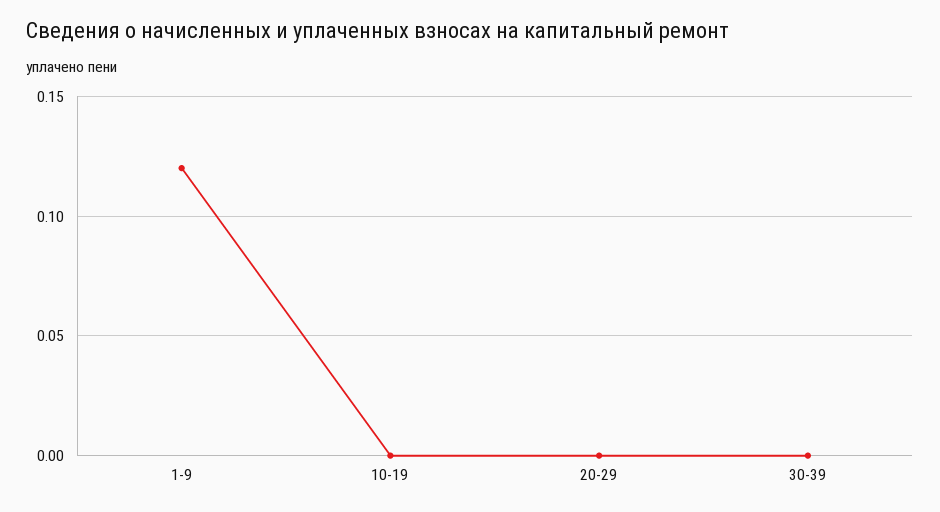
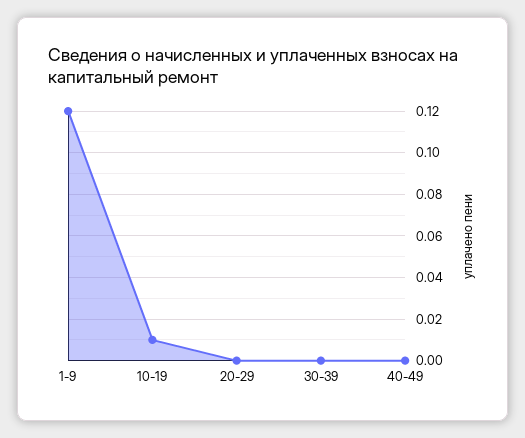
10-19: 0 -> 0.01
40-49: none -> 0

